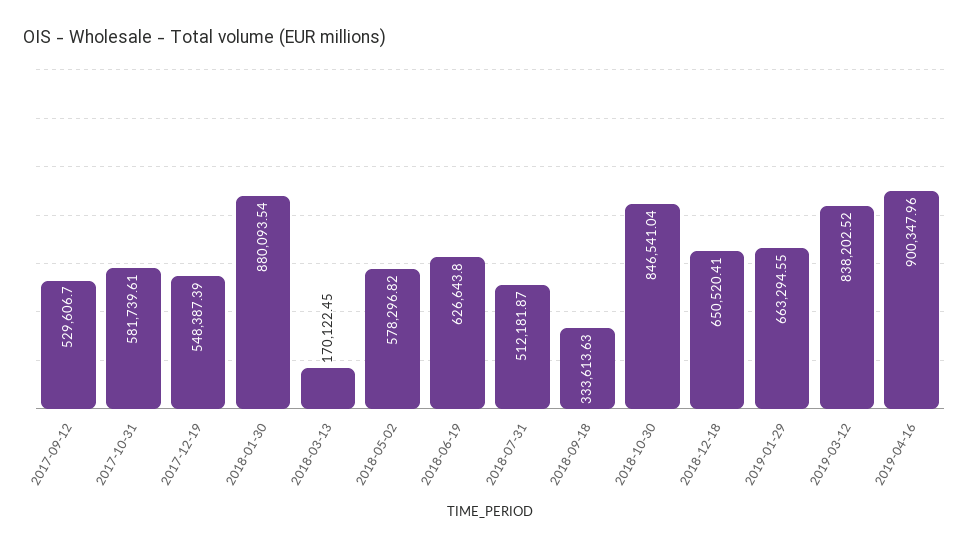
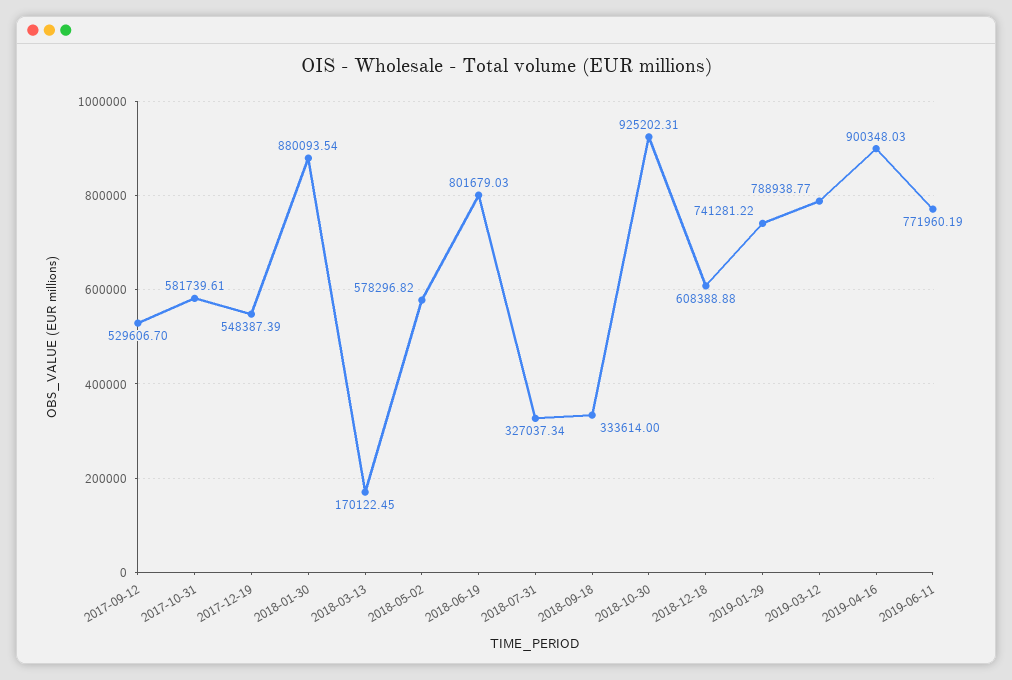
2018-06-19: 626643.8 -> 801679.03
2018-07-31: 512181.87 -> 327037.34
2018-09-18: 333613.63 -> 333614
2018-10-30: 846541.04 -> 925202.31
2018-12-18: 650520.41 -> 608388.88
2019-01-29: 663294.55 -> 741281.22
2019-03-12: 838202.52 -> 788938.77
2019-04-16: 900347.96 -> 900348.03
2019-06-11: none -> 771960.19

